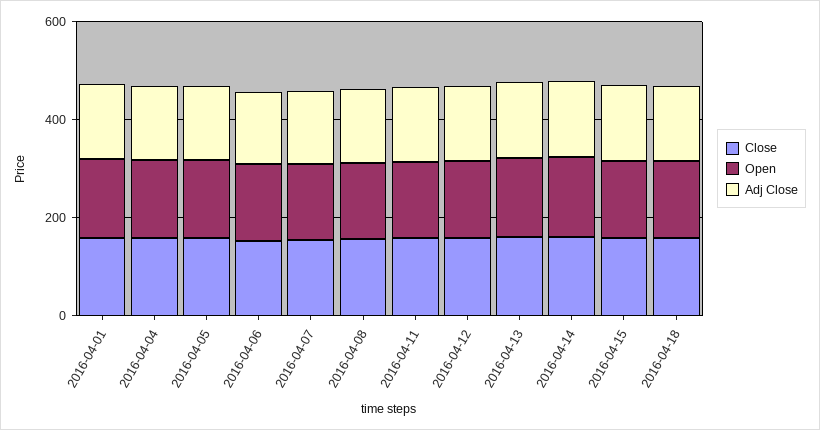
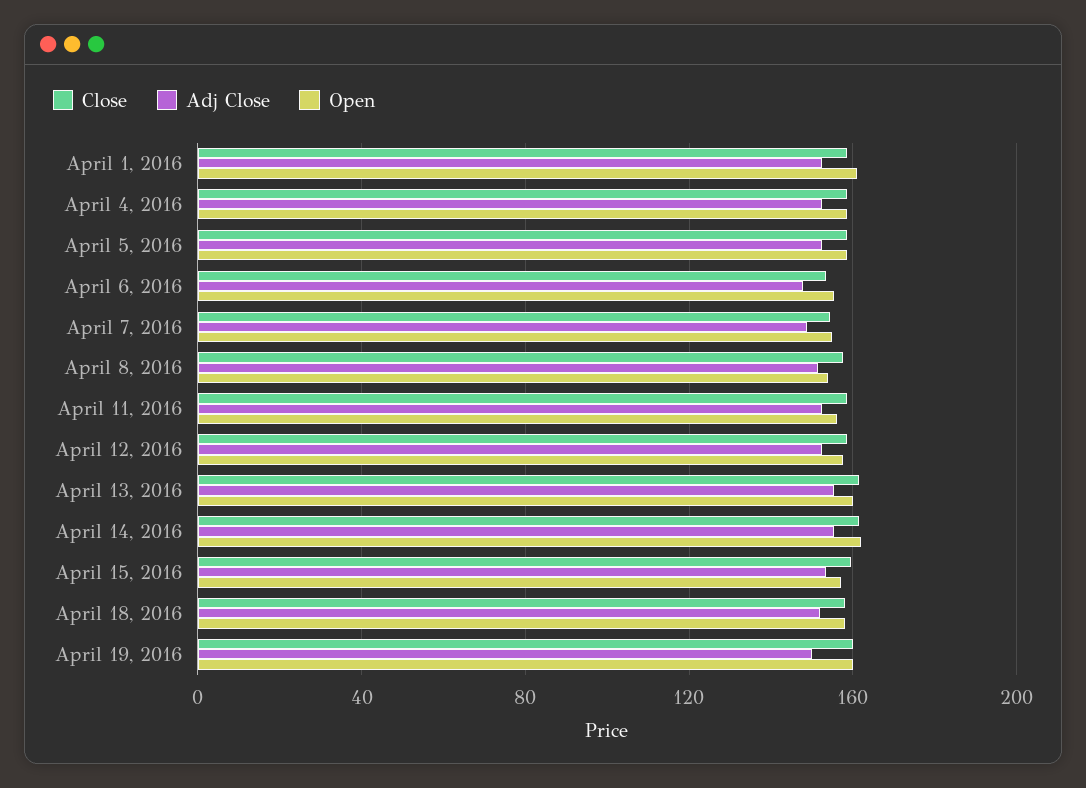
Close, April 19, 2016: none -> 160
Adj Close, April 19, 2016: none -> 150
Open, April 19, 2016: none -> 160

